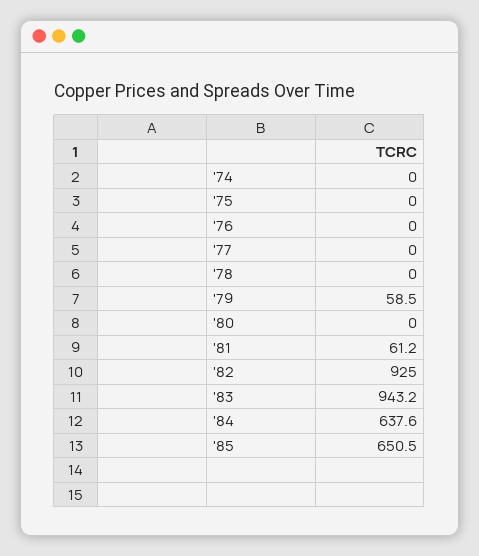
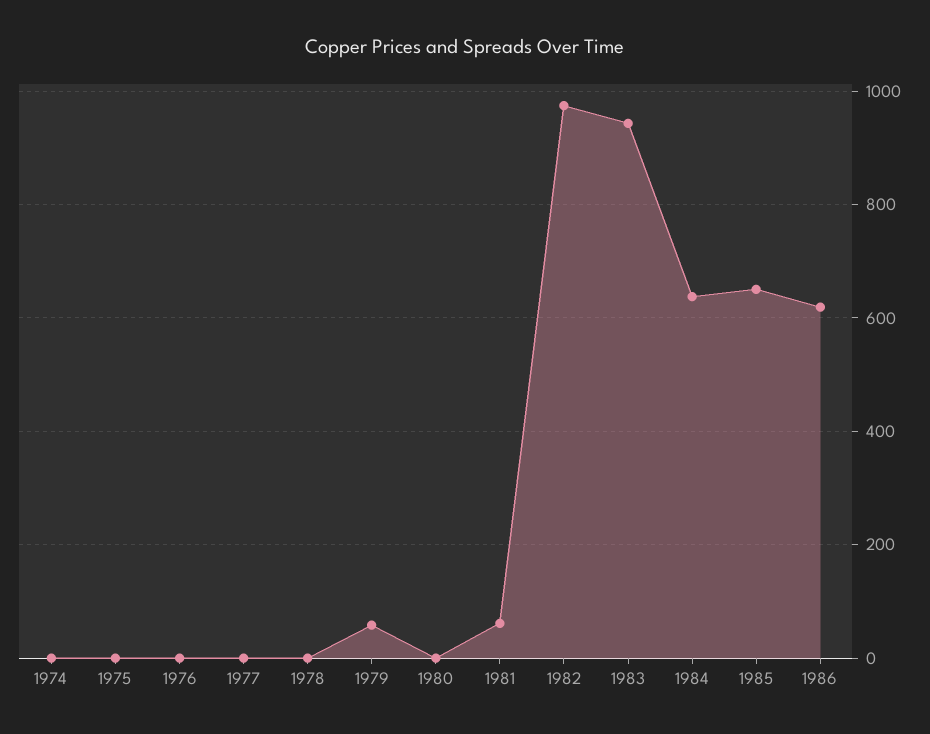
'82: 925 -> 980
1986: none -> 620

